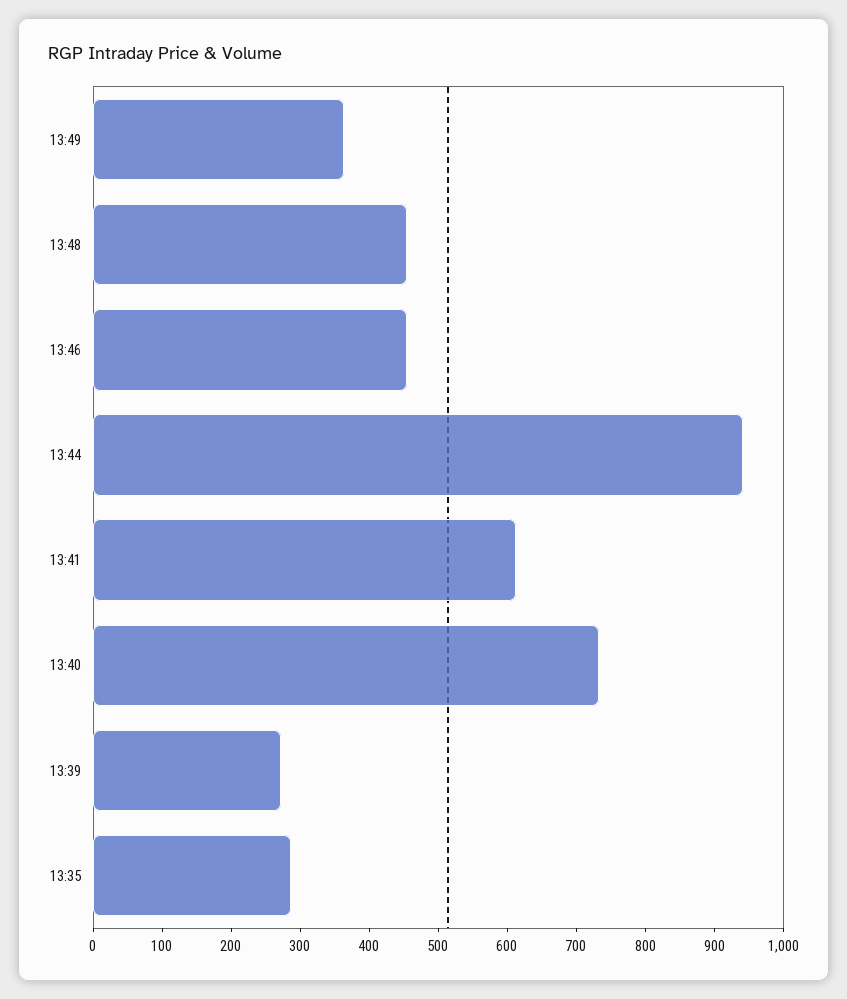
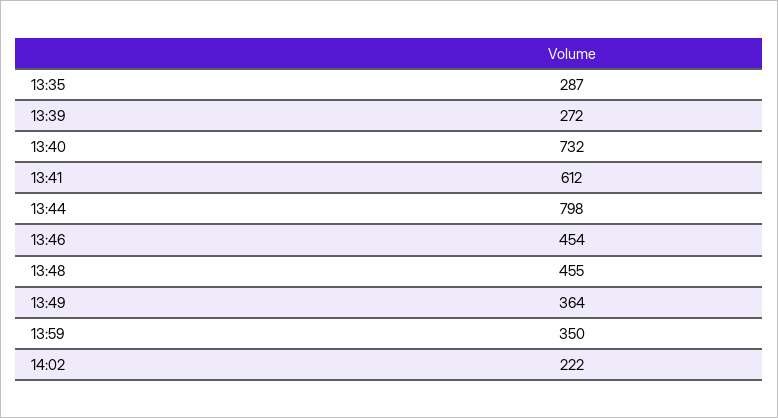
13:44: 940 -> 798
13:59: none -> 350
14:02: none -> 222

